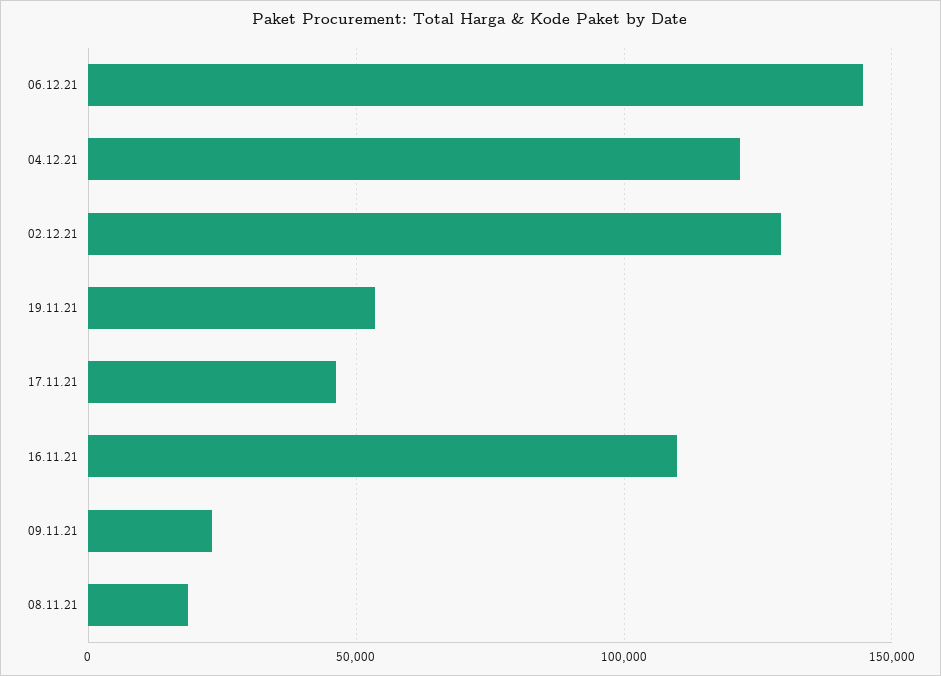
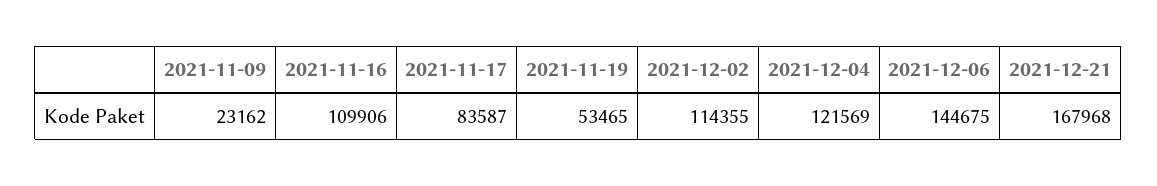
02.12.21: 130000 -> 114355
17.11.21: 45000 -> 83587
08.11.21: 20000 -> none
2021-12-21: none -> 167968

